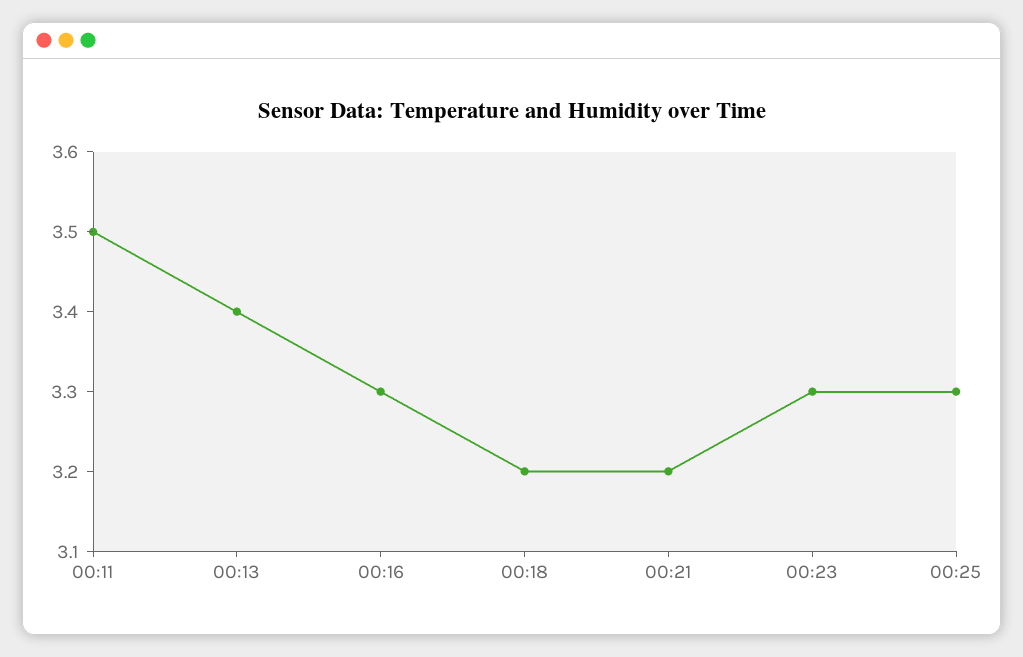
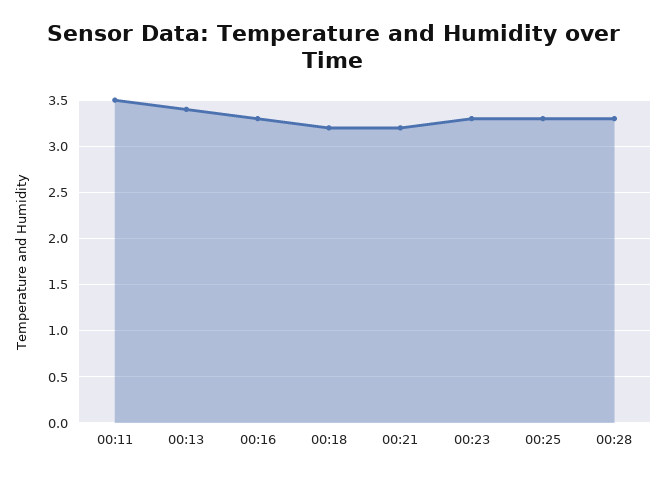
00:28: none -> 3.3

